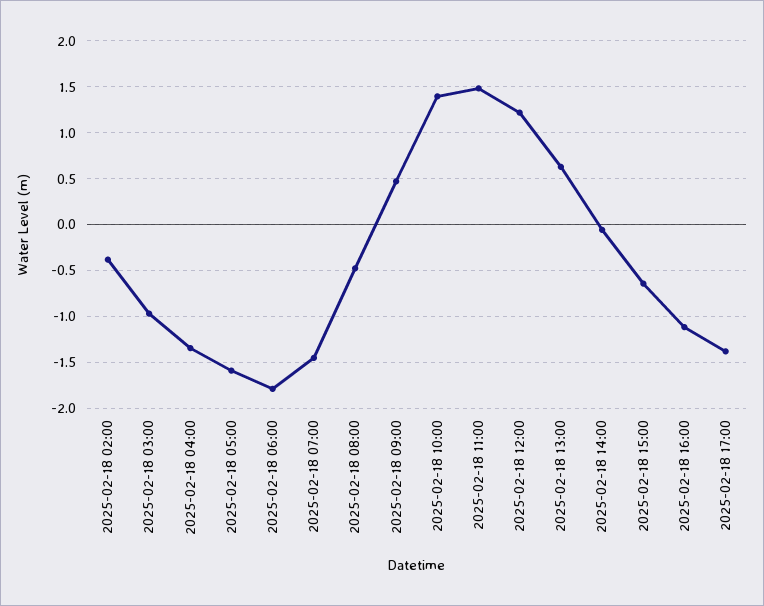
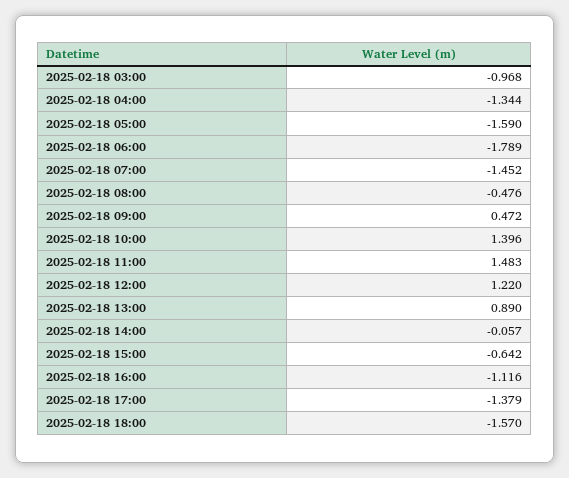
2025-02-18 02:00: -0.4 -> none
2025-02-18 13:00: 0.6 -> 0.89
2025-02-18 18:00: none -> -1.57

